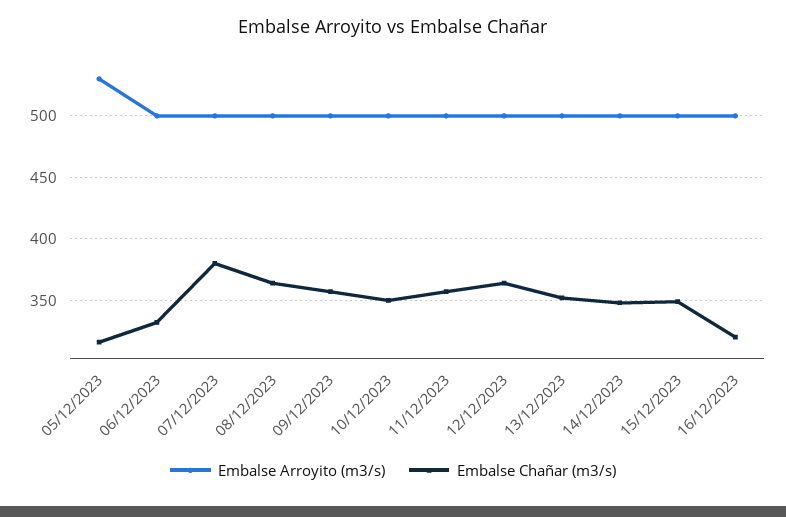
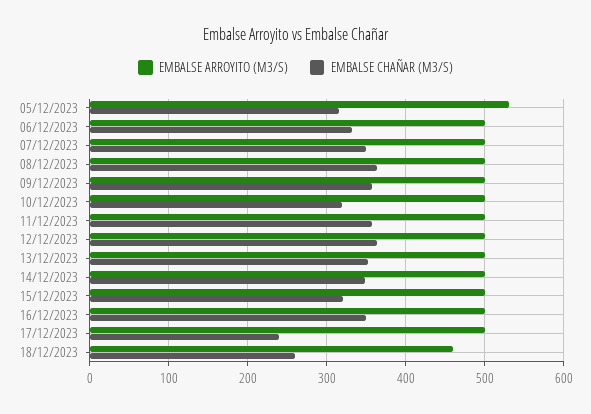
Embalse Chañar (m3/s), 07/12/2023: 380 -> 350
Embalse Chañar (m3/s), 10/12/2023: 350 -> 320
Embalse Chañar (m3/s), 15/12/2023: 350 -> 320
Embalse Chañar (m3/s), 16/12/2023: 320 -> 350
Embalse Arroyito (m3/s), 17/12/2023: none -> 500
Embalse Chañar (m3/s), 17/12/2023: none -> 240
Embalse Arroyito (m3/s), 18/12/2023: none -> 460
Embalse Chañar (m3/s), 18/12/2023: none -> 260

